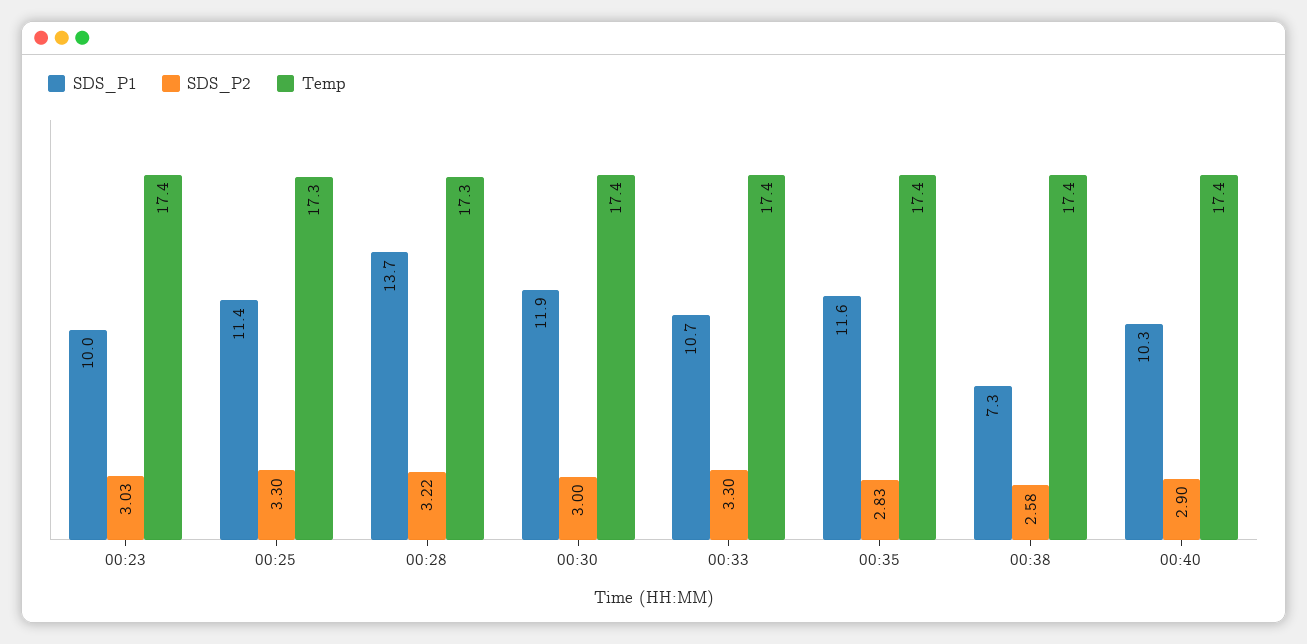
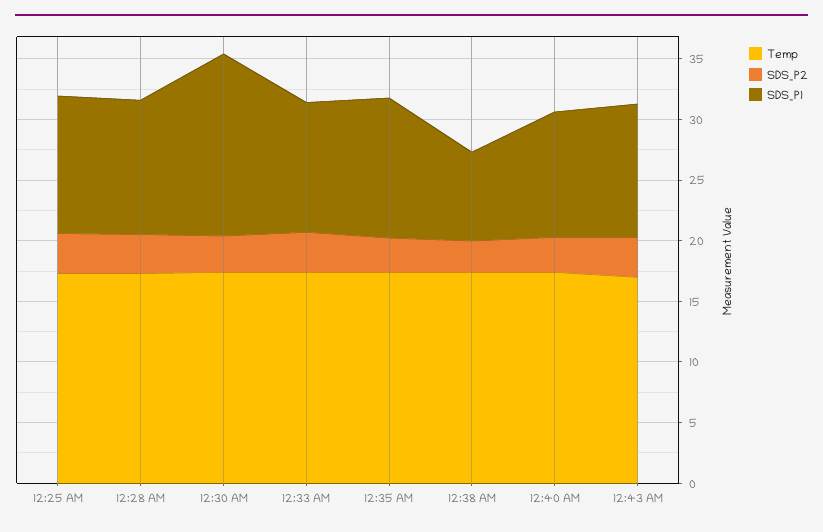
SDS_P1, 00:23: 10 -> none
SDS_P2, 00:23: 3.03 -> none
Temp, 00:23: 17.4 -> none
SDS_P1, 00:28: 13.7 -> 11
SDS_P1, 00:30: 11.9 -> 15
Temp, 12:43 AM: none -> 17
SDS_P2, 12:43 AM: none -> 3
SDS_P1, 12:43 AM: none -> 11

